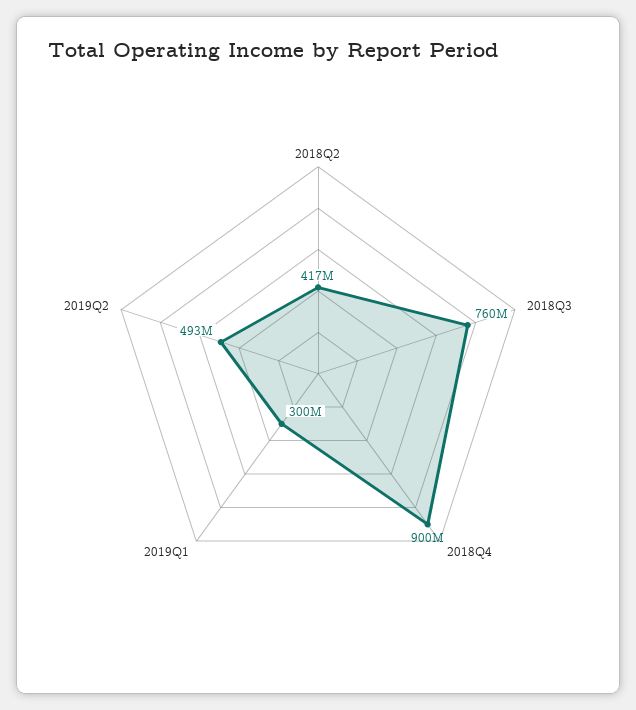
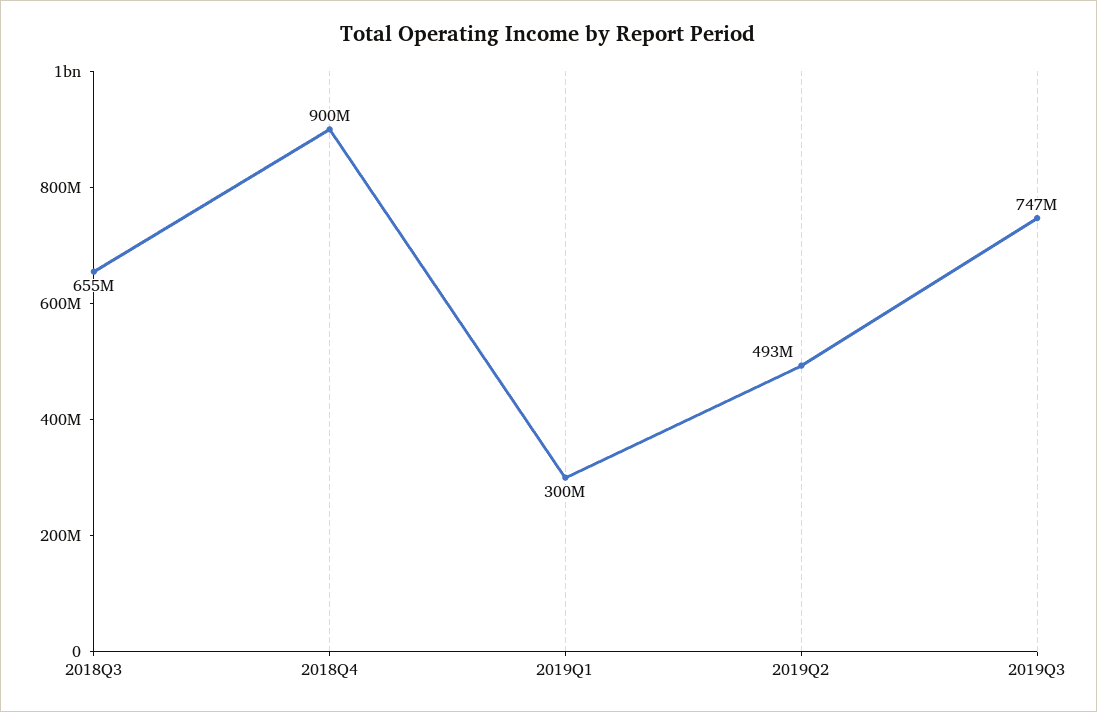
2018Q2: 417000000 -> none
2018Q3: 760000000 -> 655000000
2019Q3: none -> 747000000

